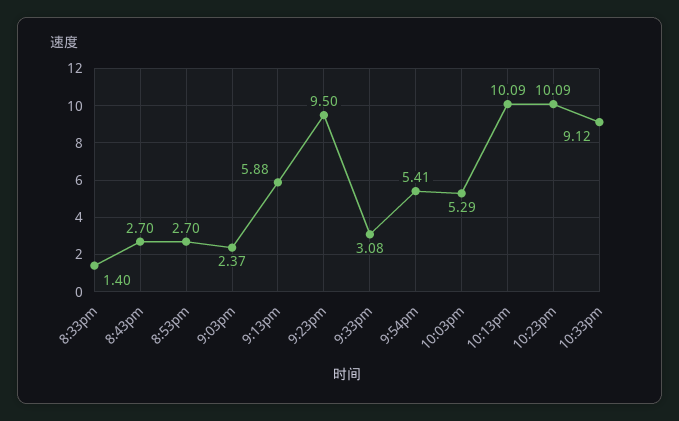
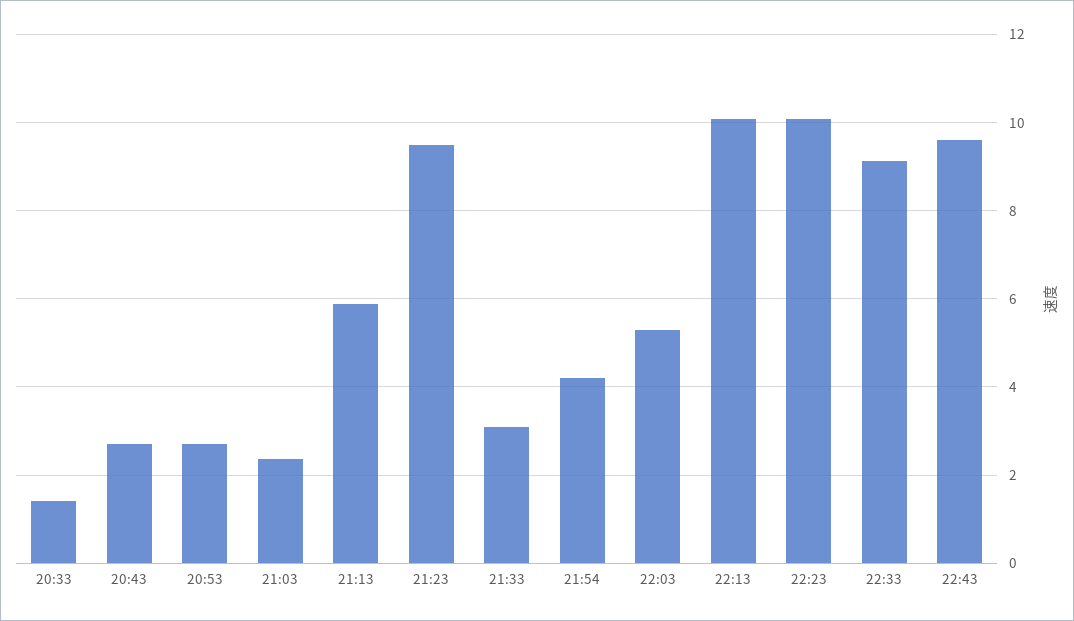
9:54pm: 5.41 -> 4.2
22:43: none -> 9.6

